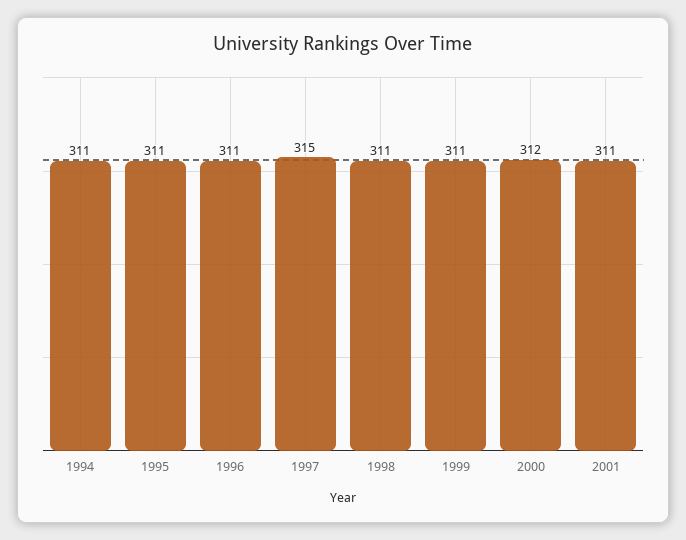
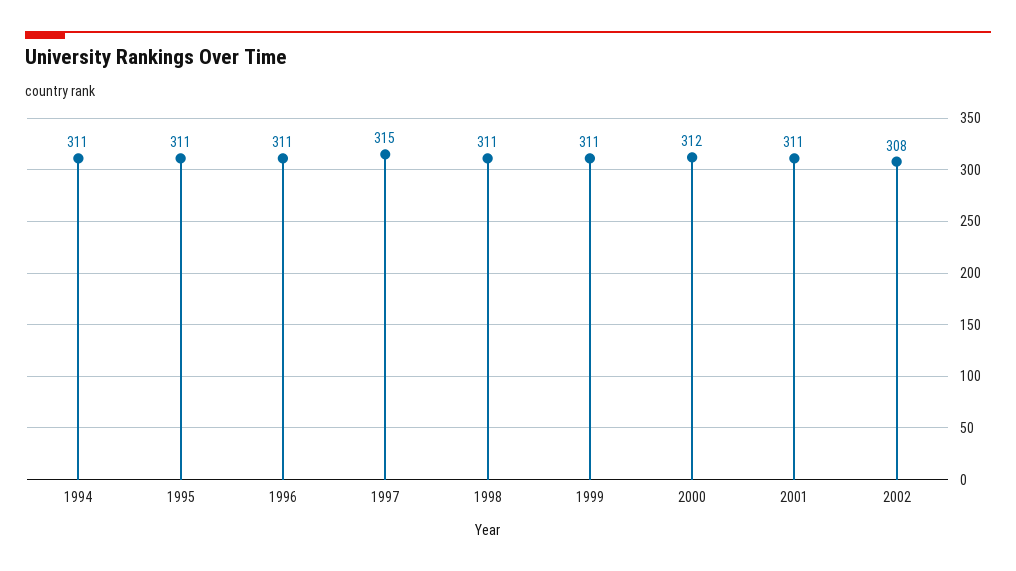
2002: none -> 308

